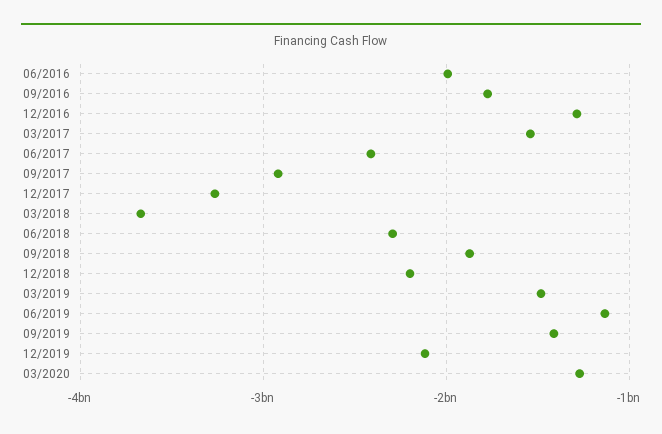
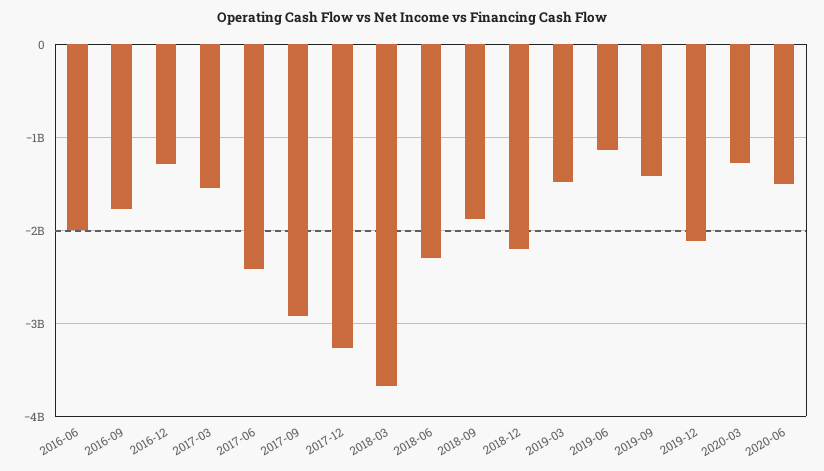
2020-06: none -> -1500000000

